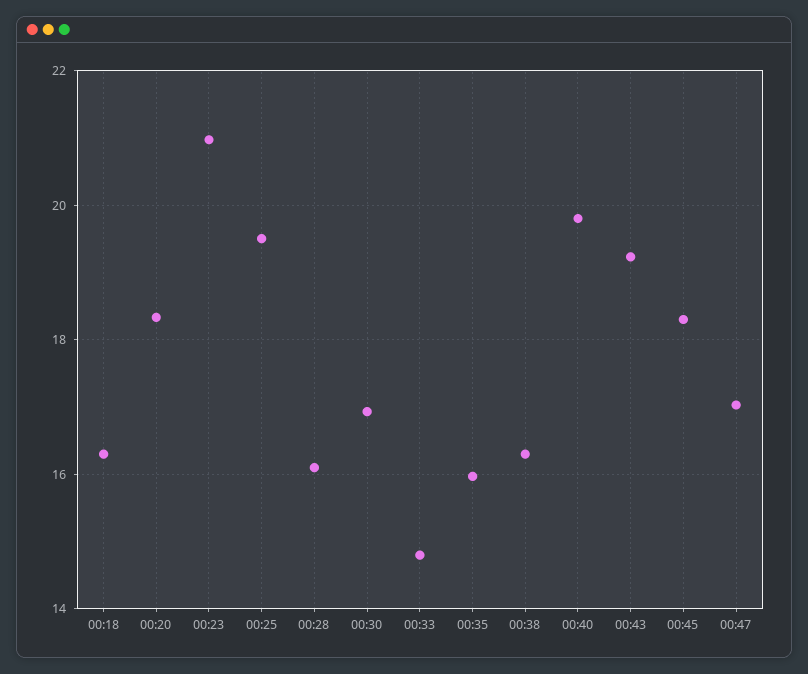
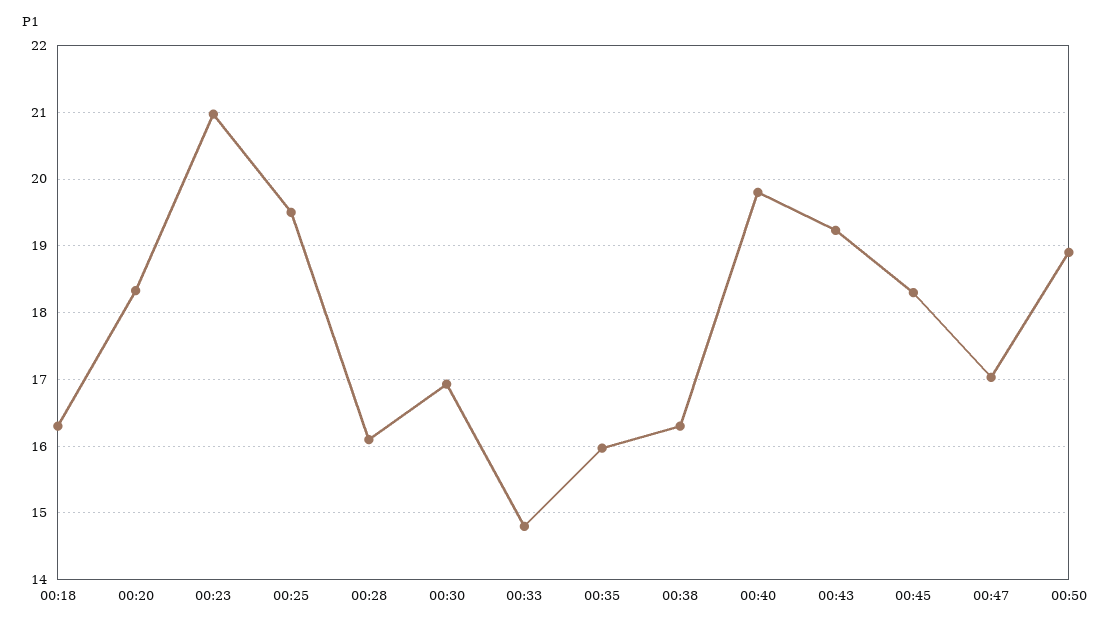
00:50: none -> 18.9

